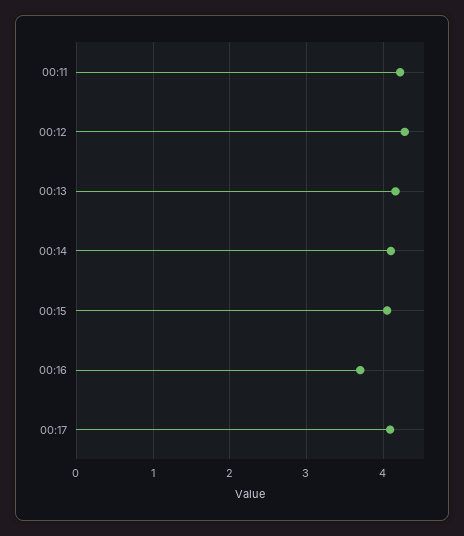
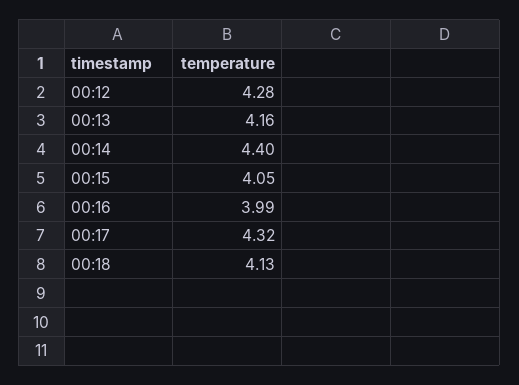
00:11: 4.2 -> none
00:14: 4.1 -> 4.4
00:16: 3.7 -> 3.99
00:17: 4.1 -> 4.32
00:18: none -> 4.13

